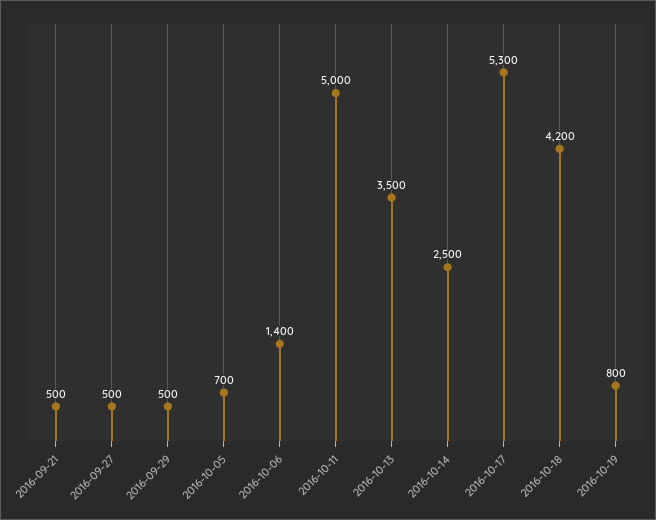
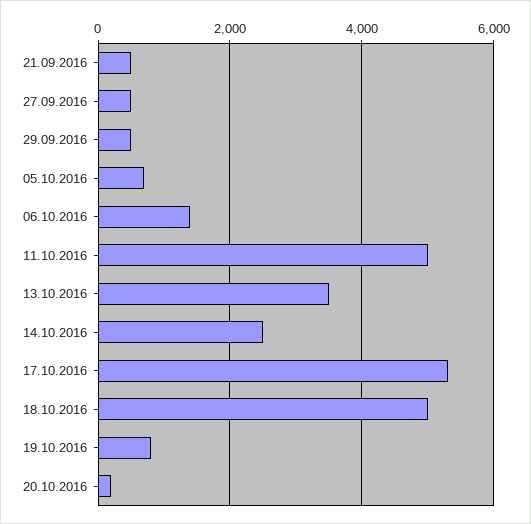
2016-10-18: 4200 -> 5000
20.10.2016: none -> 200

